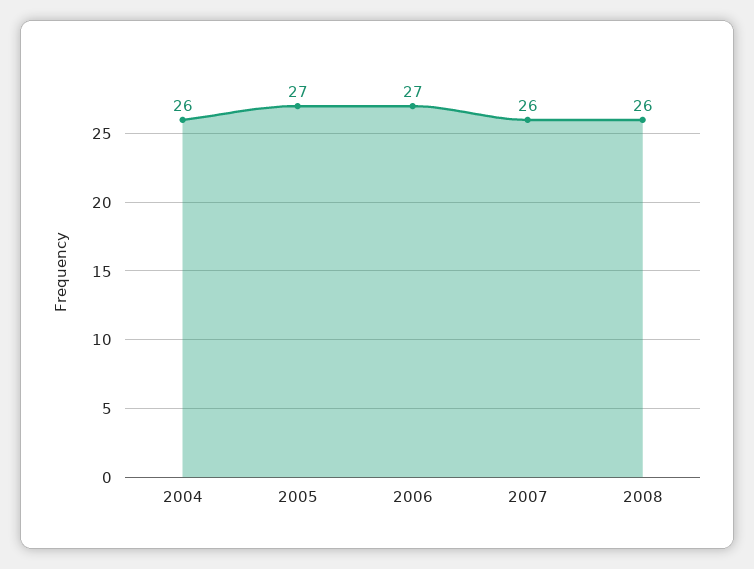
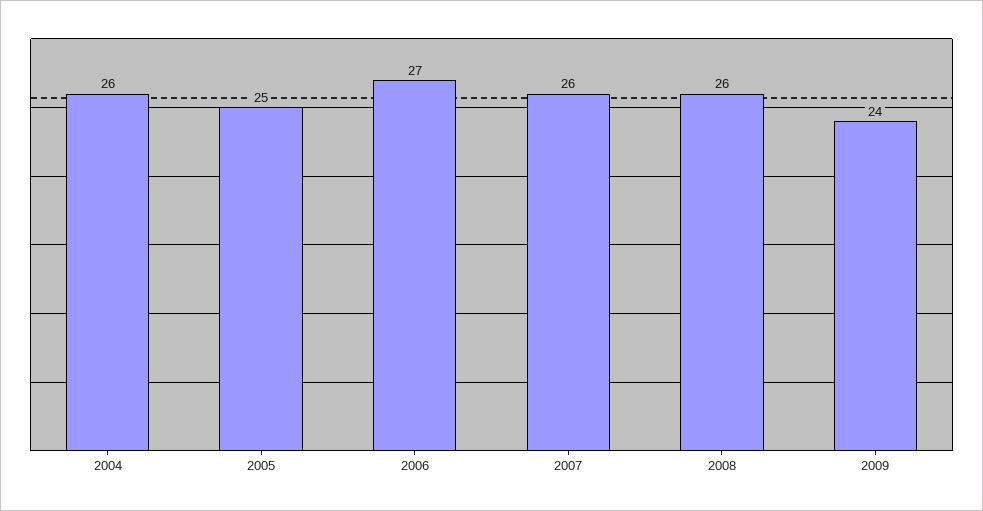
2005: 27 -> 25
2009: none -> 24

